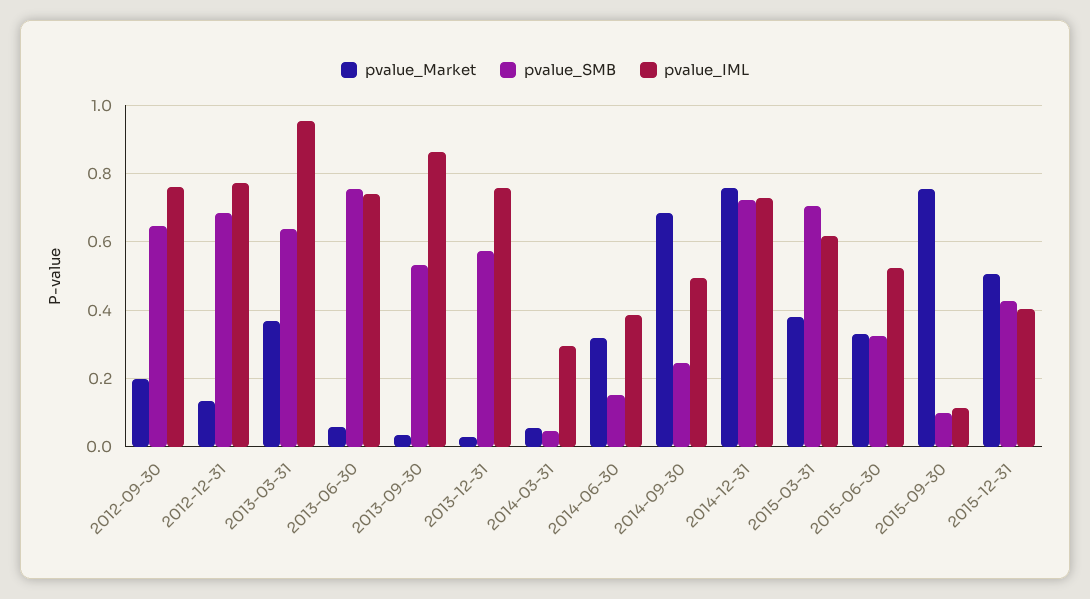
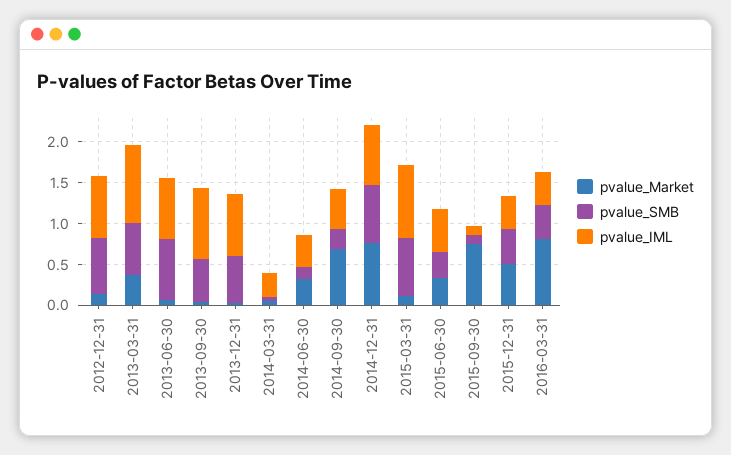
pvalue_Market, 2012-09-30: 0.2 -> none
pvalue_SMB, 2012-09-30: 0.64 -> none
pvalue_IML, 2012-09-30: 0.76 -> none
pvalue_Market, 2015-03-31: 0.38 -> 0.1
pvalue_IML, 2015-03-31: 0.62 -> 0.9
pvalue_Market, 2016-03-31: none -> 0.8
pvalue_SMB, 2016-03-31: none -> 0.4
pvalue_IML, 2016-03-31: none -> 0.4

